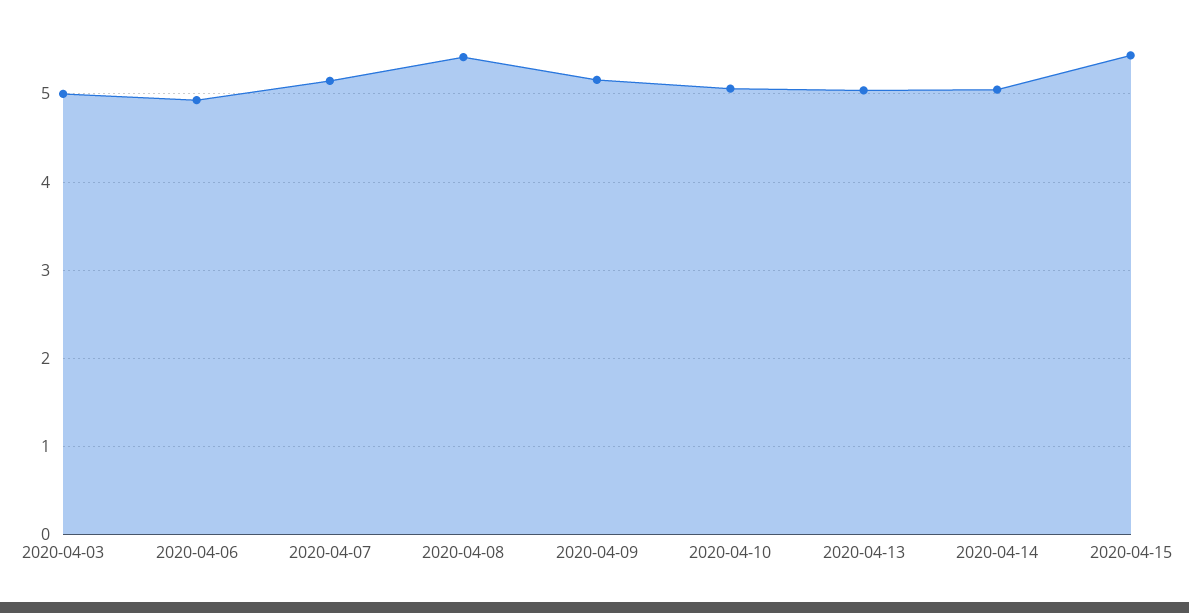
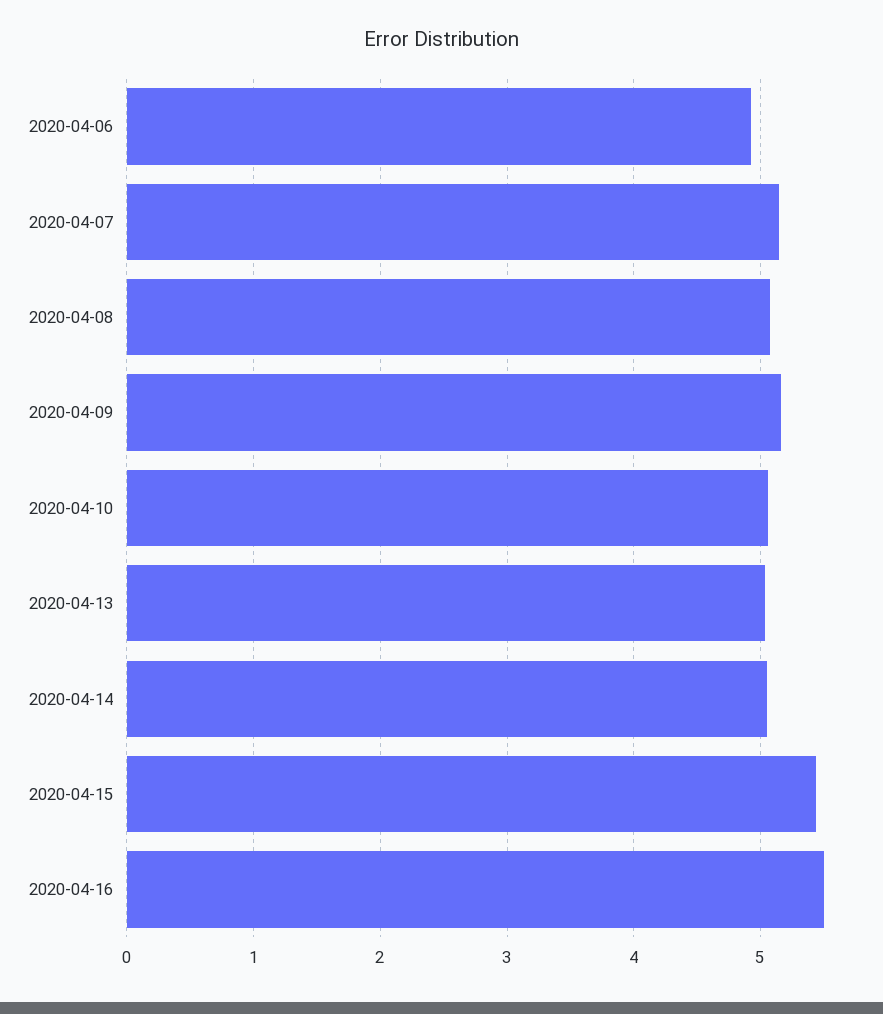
2020-04-03: 5 -> none
2020-04-08: 5.4 -> 5.1
2020-04-16: none -> 5.5

